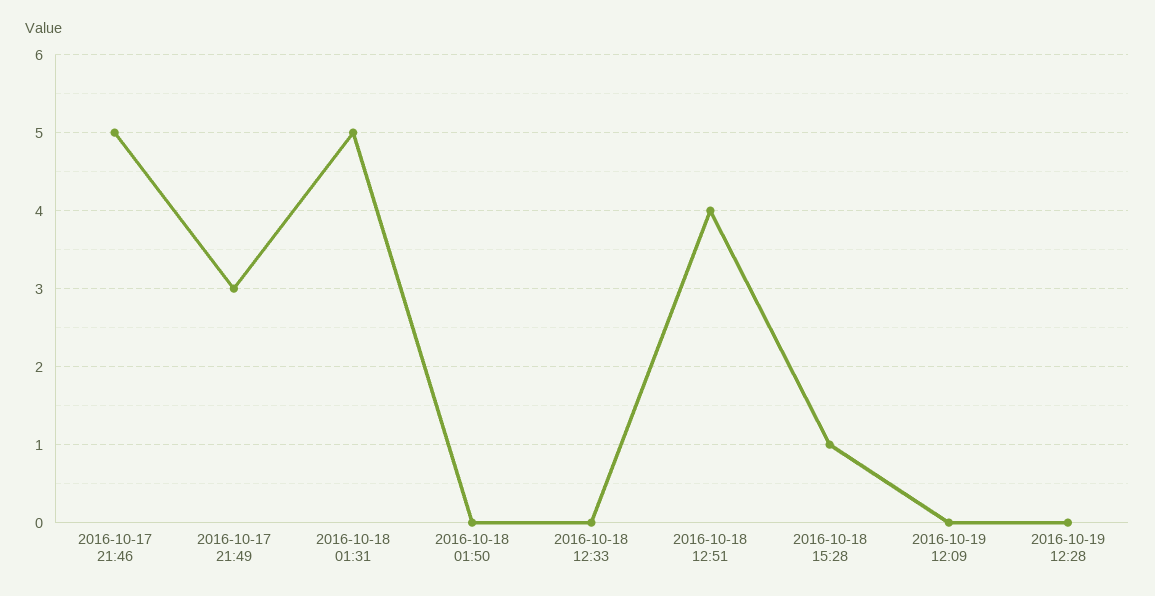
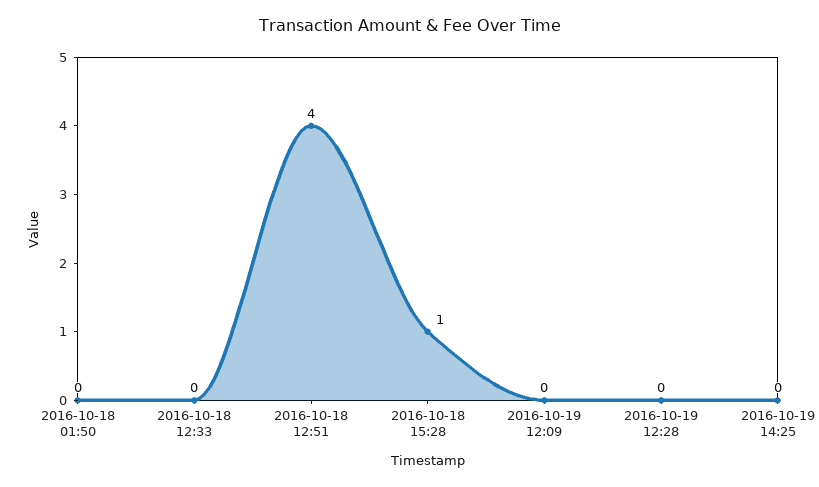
2016-10-17 21:46: 5 -> none
2016-10-17 21:49: 3 -> none
2016-10-18 01:31: 5 -> none
2016-10-19 14:25: none -> 0

